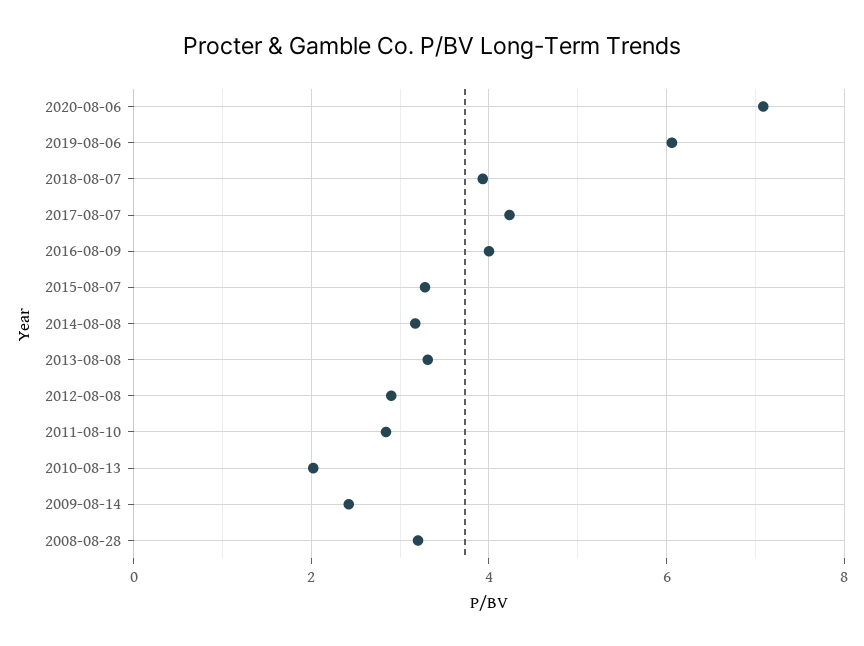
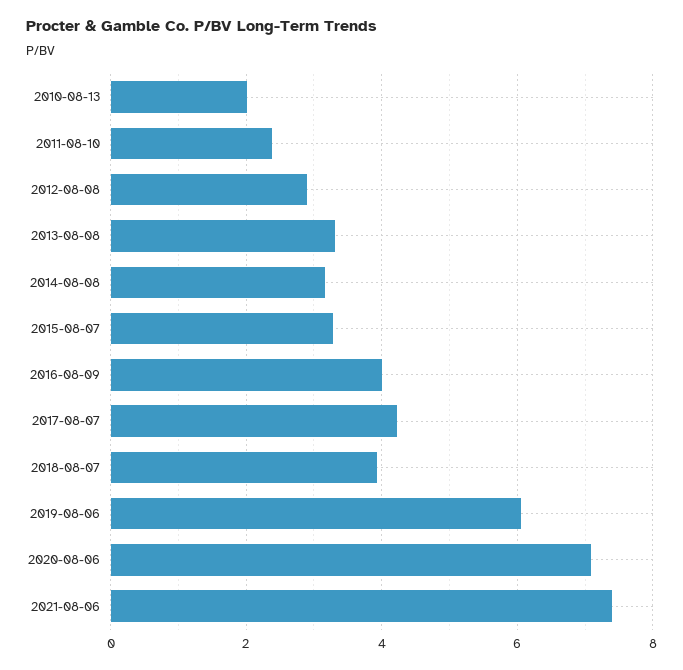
2011-08-10: 2.8 -> 2.4
2009-08-14: 2.4 -> none
2008-08-28: 3.2 -> none
2021-08-06: none -> 7.4

